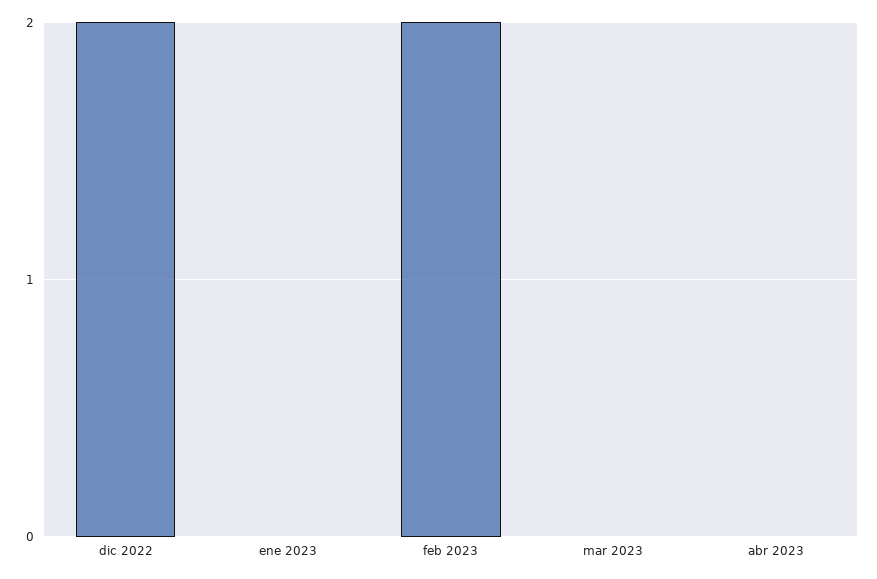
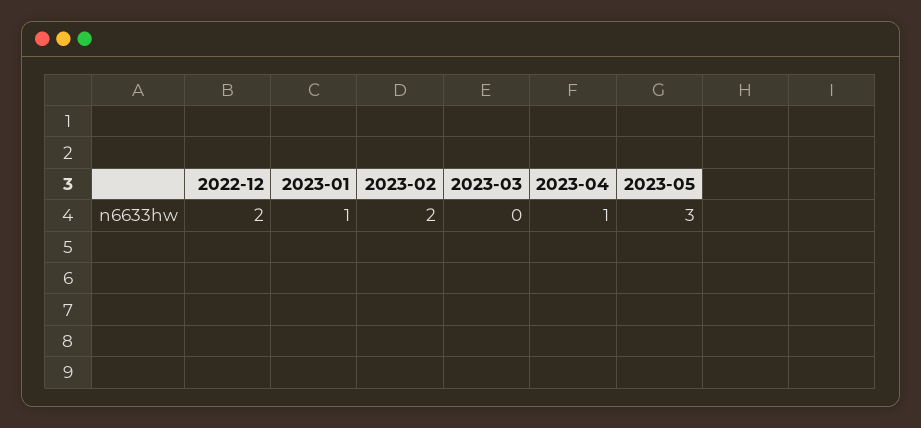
ene 2023: 0 -> 1
abr 2023: 0 -> 1
2023-05: none -> 3

